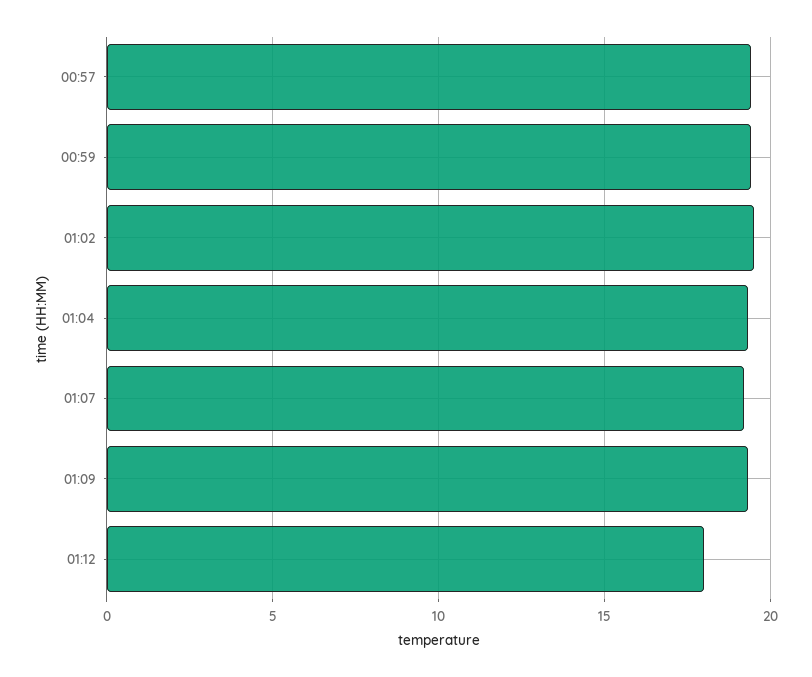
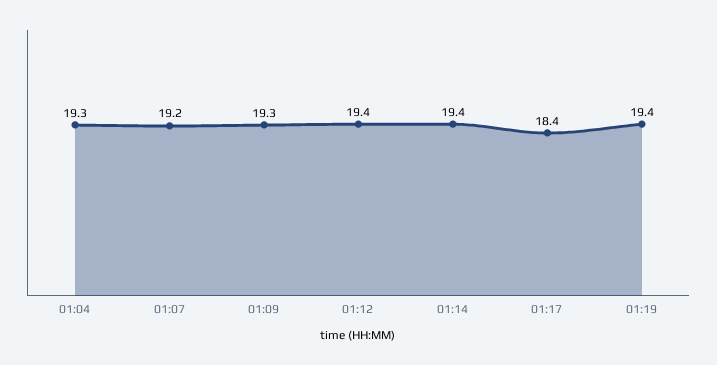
00:57: 19.5 -> none
00:59: 19.5 -> none
01:02: 19.5 -> none
01:12: 18 -> 19.4
01:14: none -> 19.4
01:17: none -> 18.4
01:19: none -> 19.4

